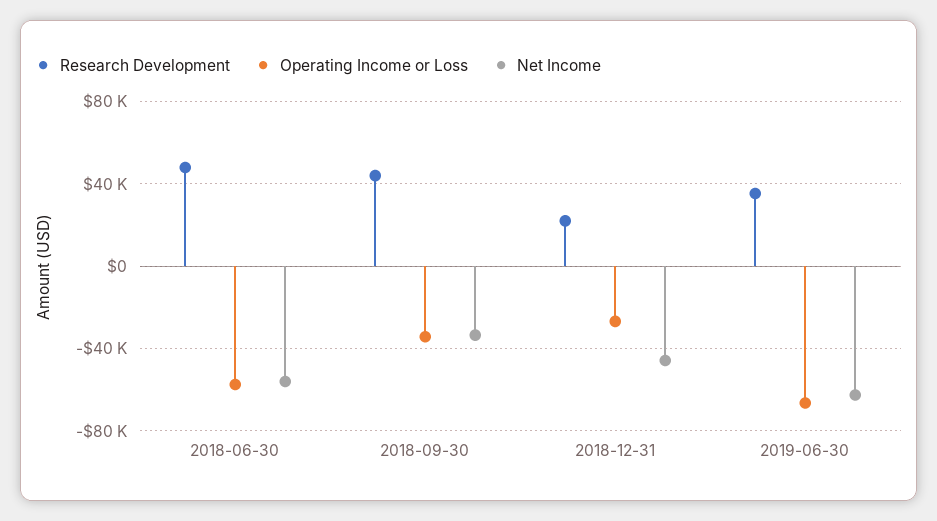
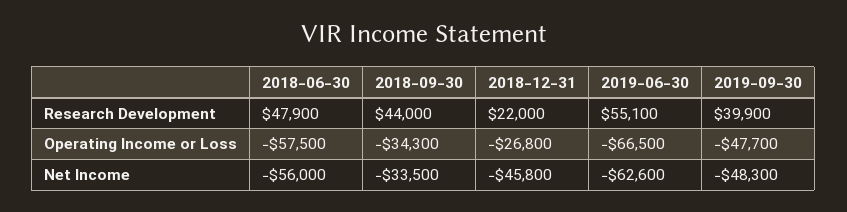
Research Development, 2019-06-30: 35000 -> 55100
Research Development, 2019-09-30: none -> 39900
Operating Income or Loss, 2019-09-30: none -> -47700
Net Income, 2019-09-30: none -> -48300

